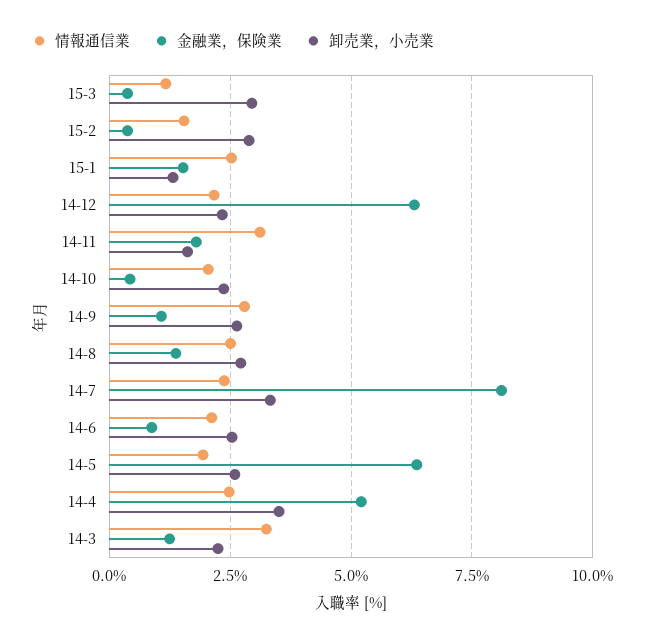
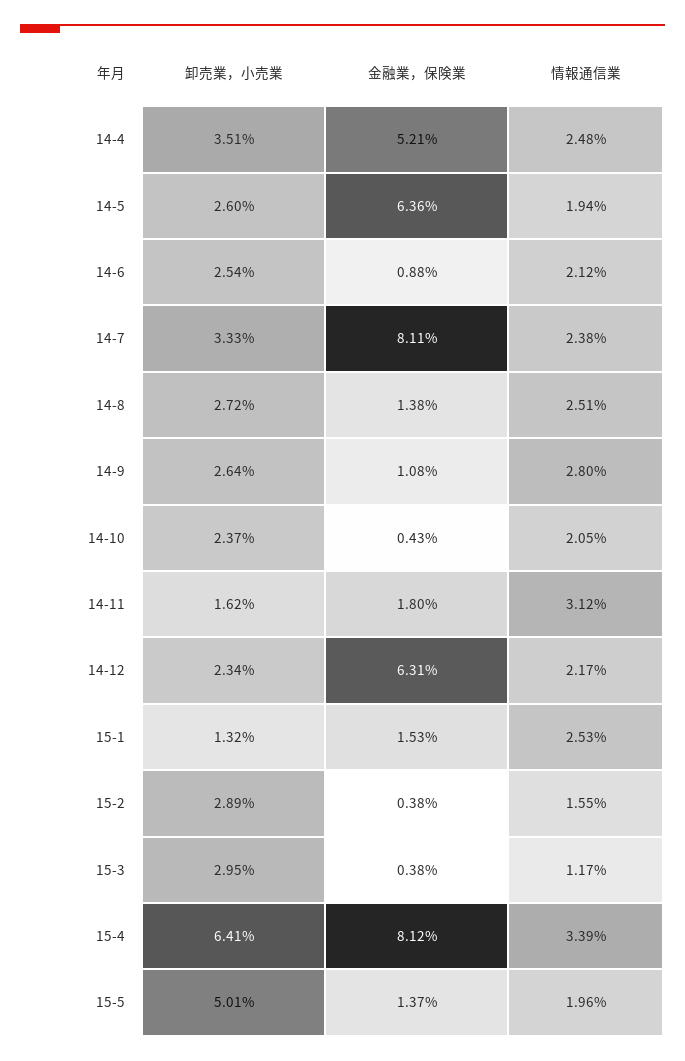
情報通信業, 14-3: 3.25 -> none
金融業，保険業, 14-3: 1.25 -> none
卸売業，小売業, 14-3: 2.25 -> none
卸売業，小売業, 15-4: none -> 6.41
金融業，保険業, 15-4: none -> 8.12
情報通信業, 15-4: none -> 3.39
卸売業，小売業, 15-5: none -> 5.01
金融業，保険業, 15-5: none -> 1.37
情報通信業, 15-5: none -> 1.96

